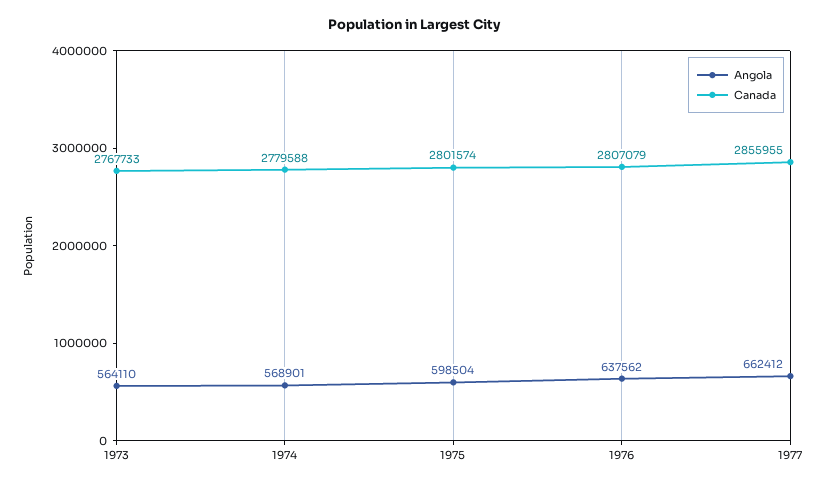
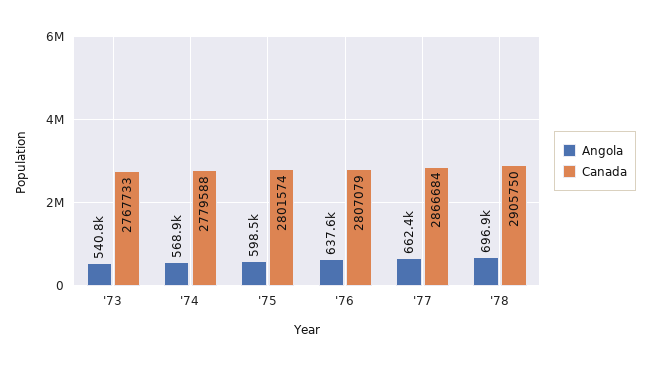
Angola, 1973: 564110 -> 540800
Canada, 1977: 2855955 -> 2866684
Angola, '78: none -> 696900
Canada, '78: none -> 2905750

